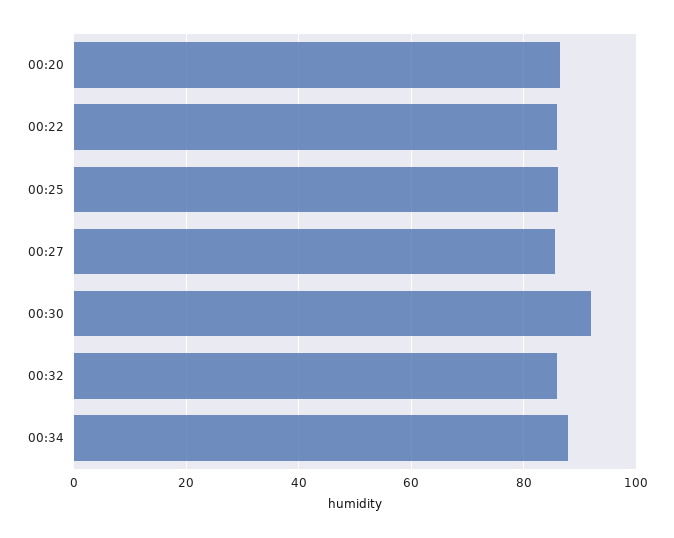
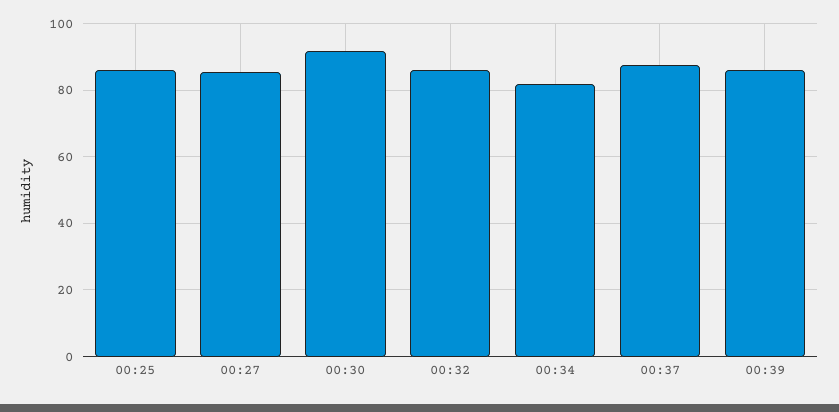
00:20: 86 -> none
00:22: 86 -> none
00:34: 88 -> 82
00:37: none -> 88
00:39: none -> 86

